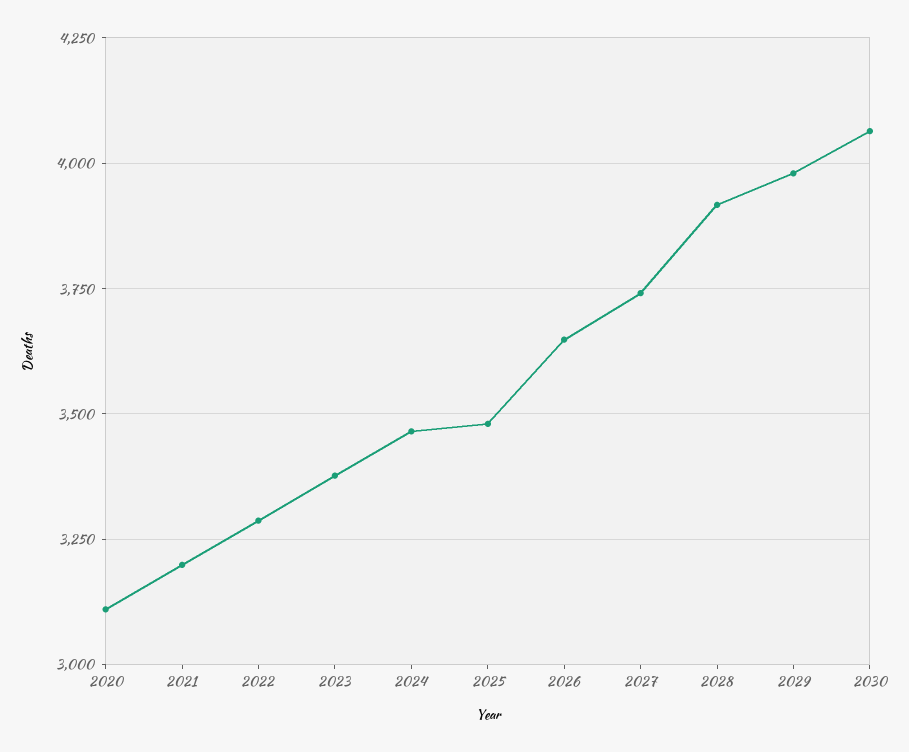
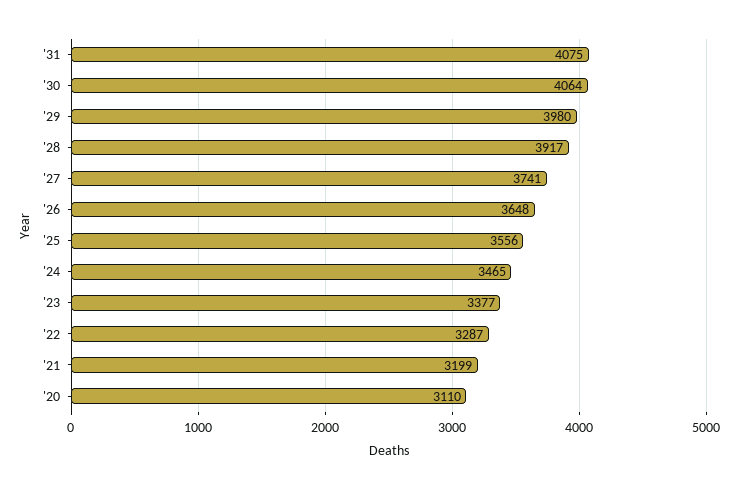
2025: 3475 -> 3556
'31: none -> 4075

